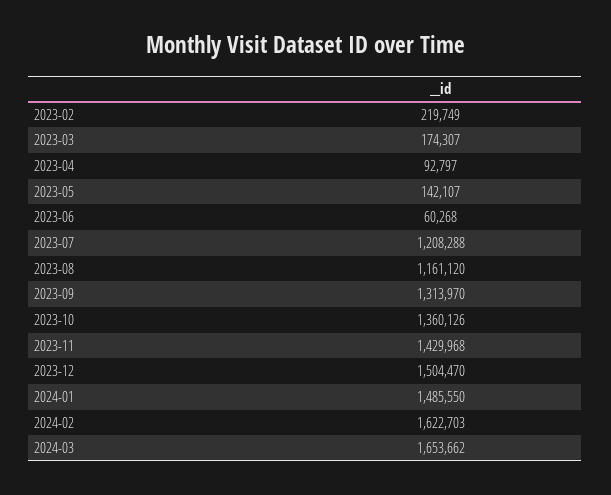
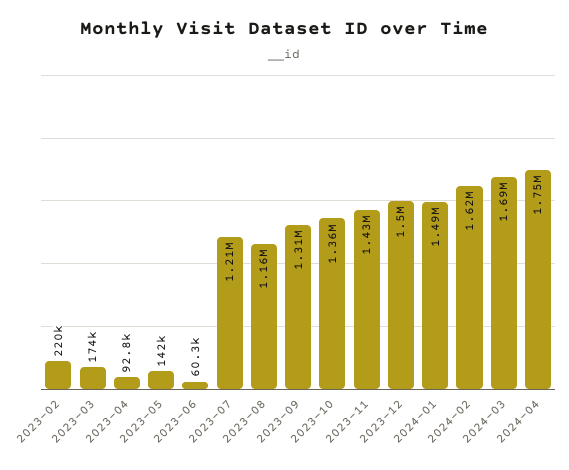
2024-03: 1653662 -> 1690000
2024-04: none -> 1750000

